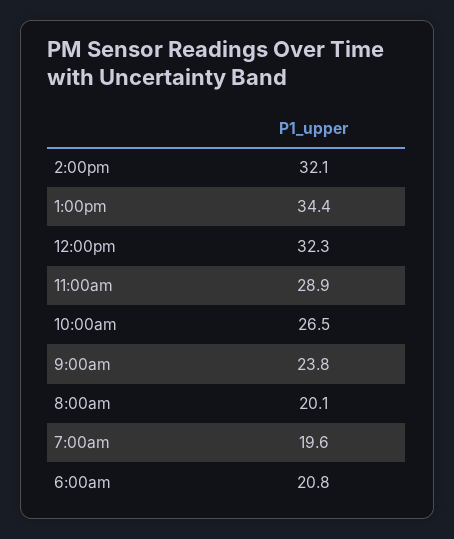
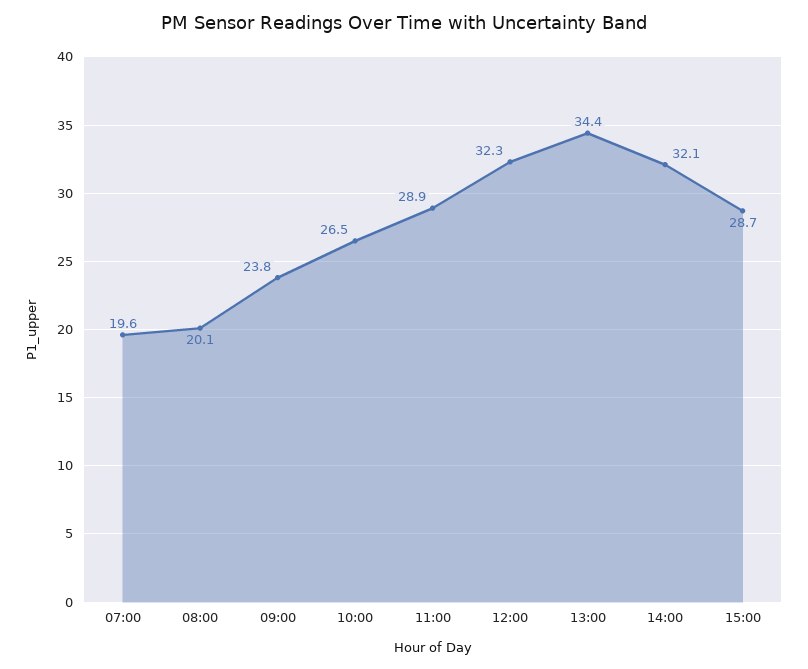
6:00am: 20.8 -> none
15:00: none -> 28.7

